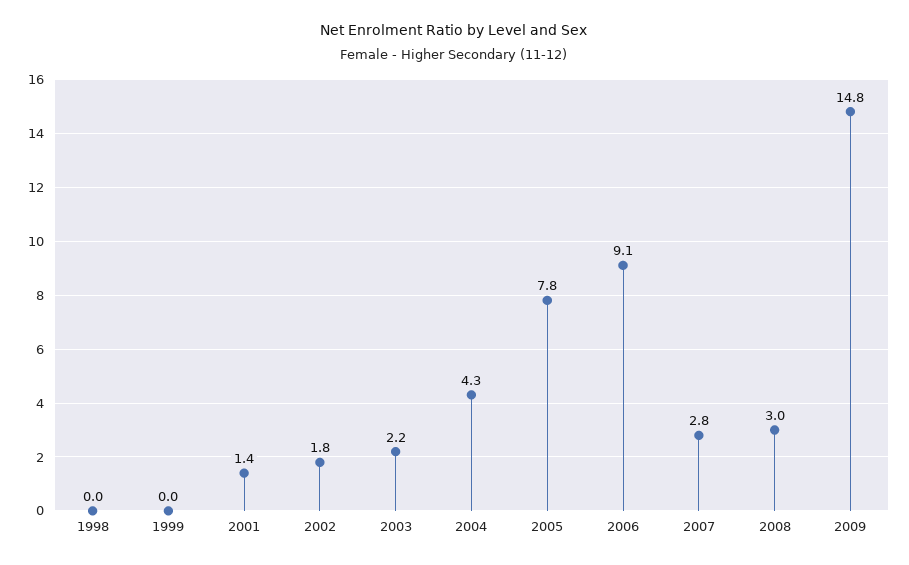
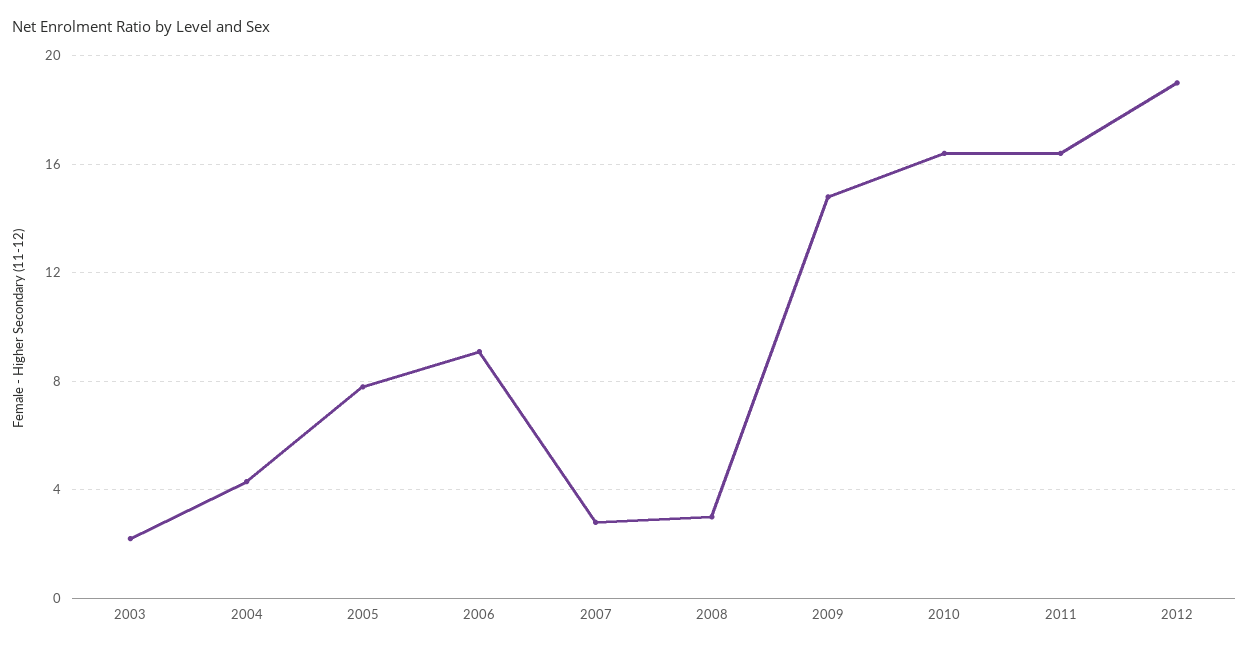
1998: 0 -> none
1999: 0 -> none
2001: 1.4 -> none
2002: 1.8 -> none
2010: none -> 16.5
2011: none -> 16.5
2012: none -> 19

